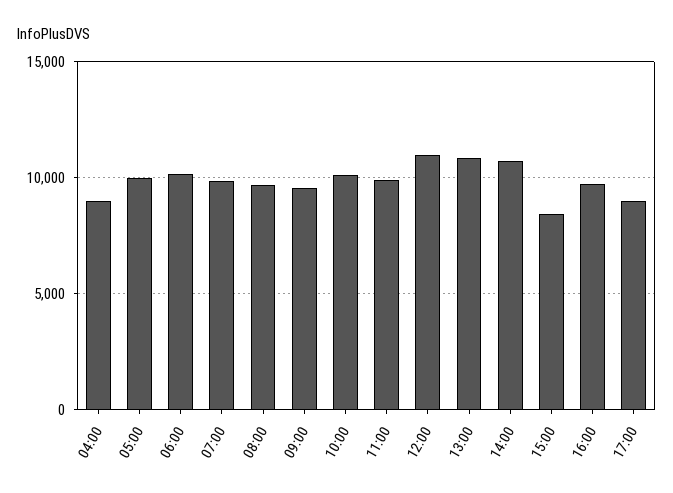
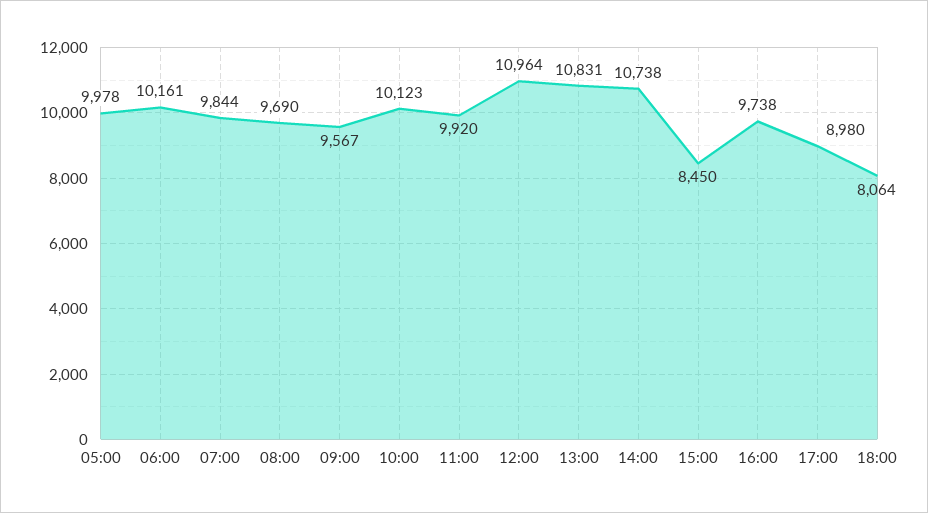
04:00: 9000 -> none
18:00: none -> 8064

